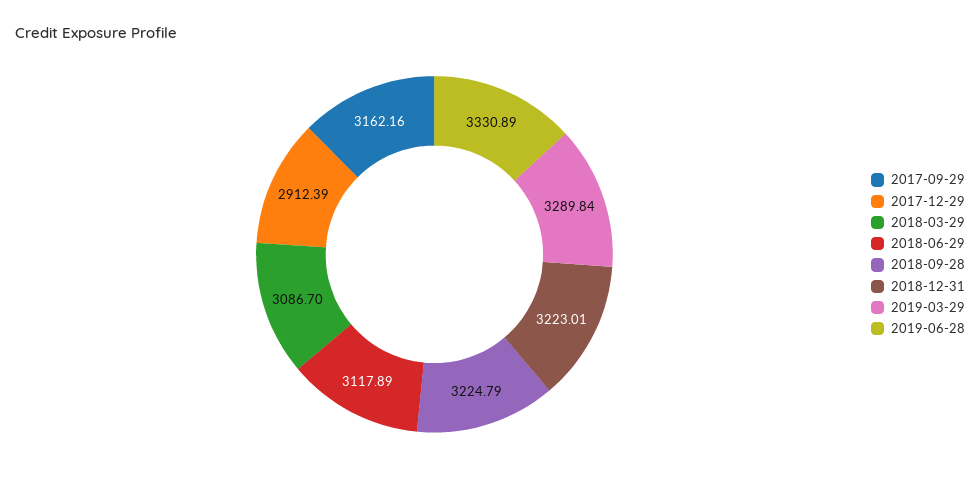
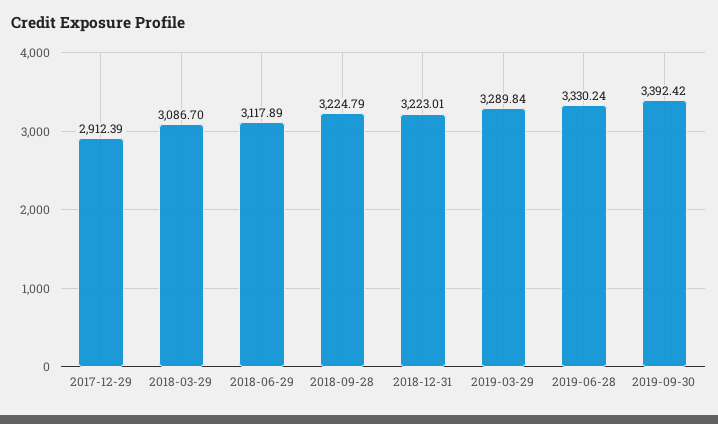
2017-09-29: 3162.16 -> none
2019-06-28: 3330.89 -> 3330.24
2019-09-30: none -> 3392.42

